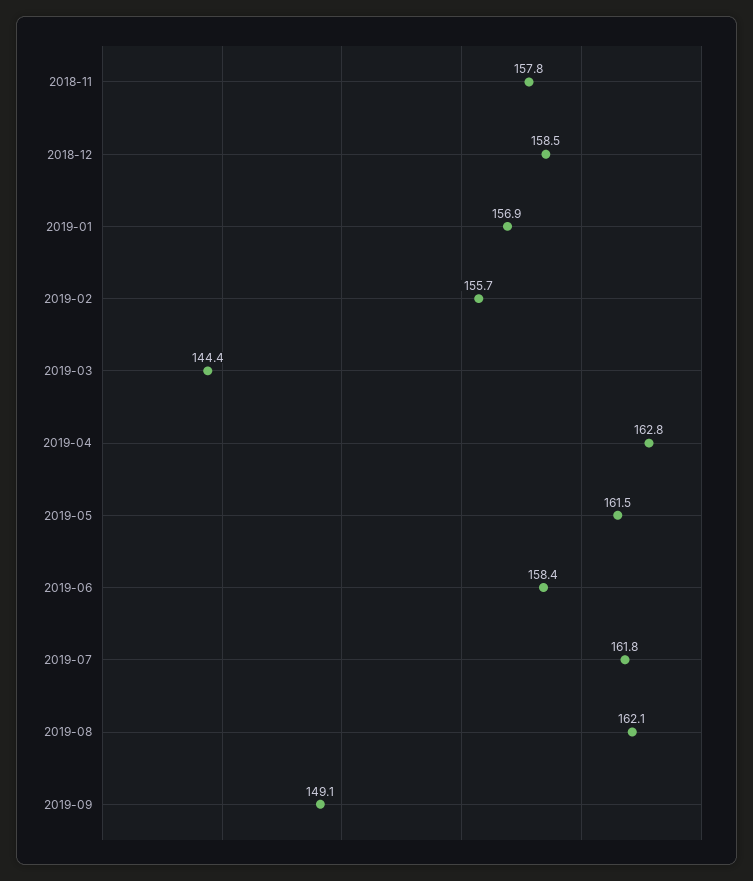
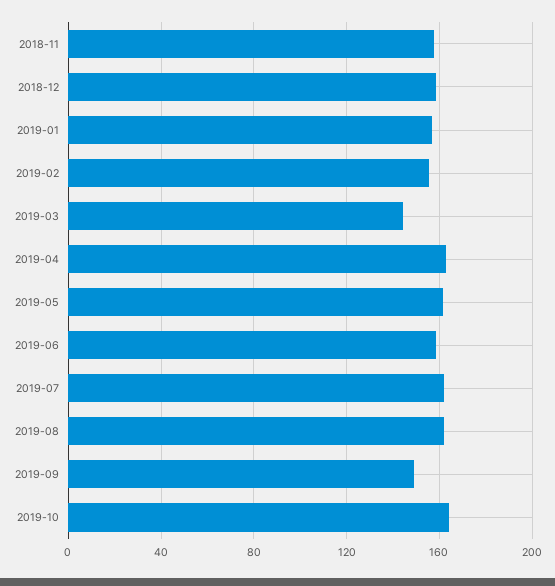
2019-10: none -> 165

